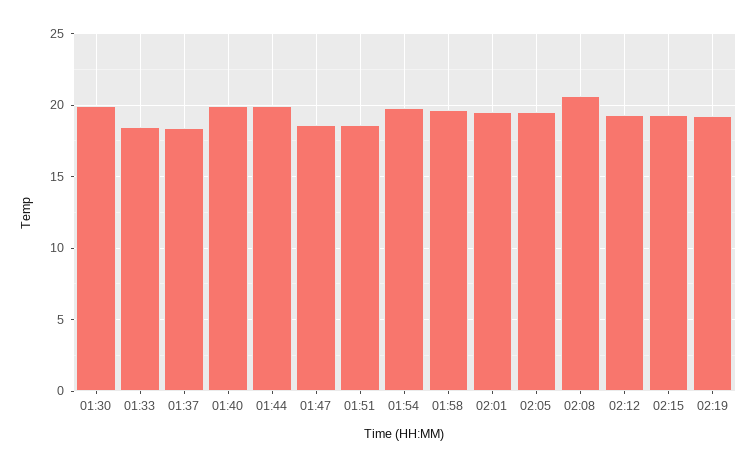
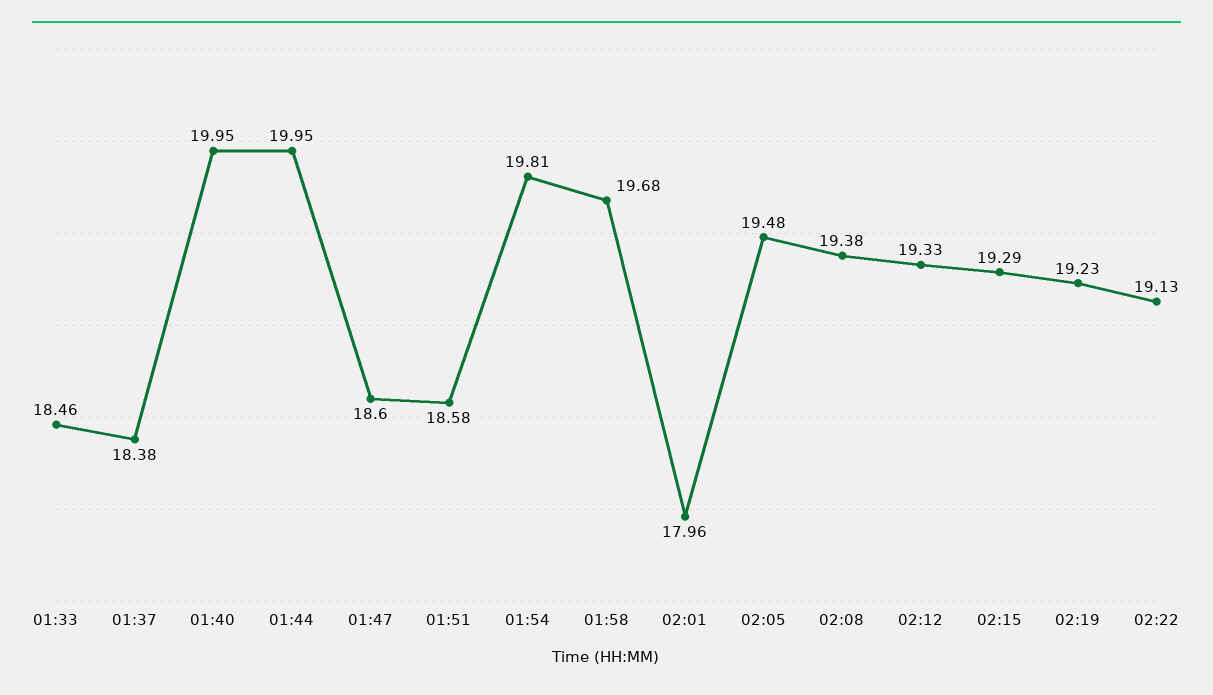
01:30: 20 -> none
02:01: 19.5 -> 17.96
02:08: 20.5 -> 19.38
02:22: none -> 19.13

